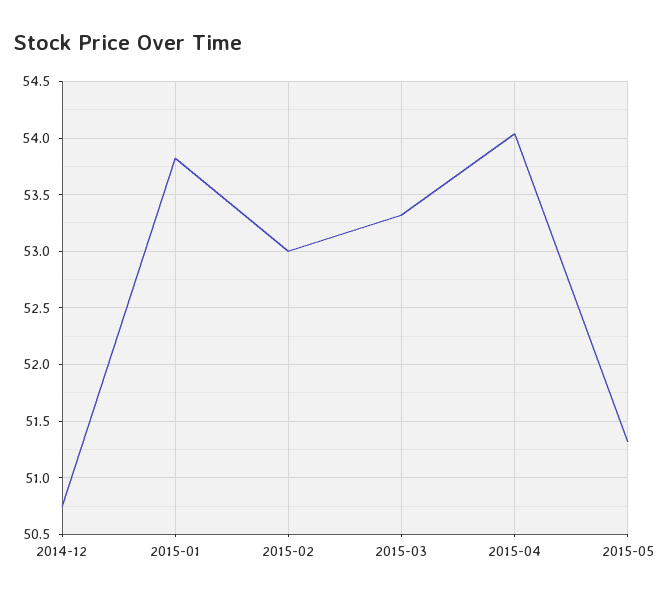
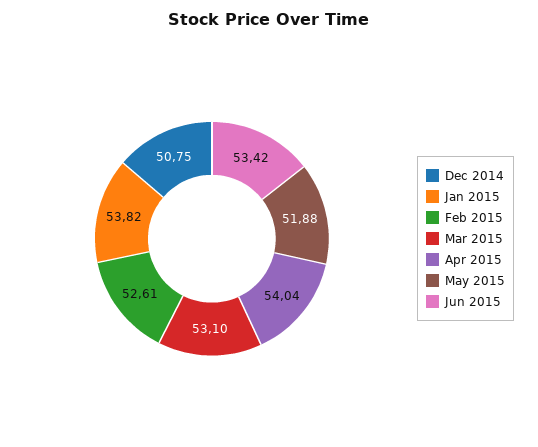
2015-02: 53 -> 52.61
2015-03: 53.3 -> 53.1
2015-05: 51.3 -> 51.88
Jun 2015: none -> 53.42

